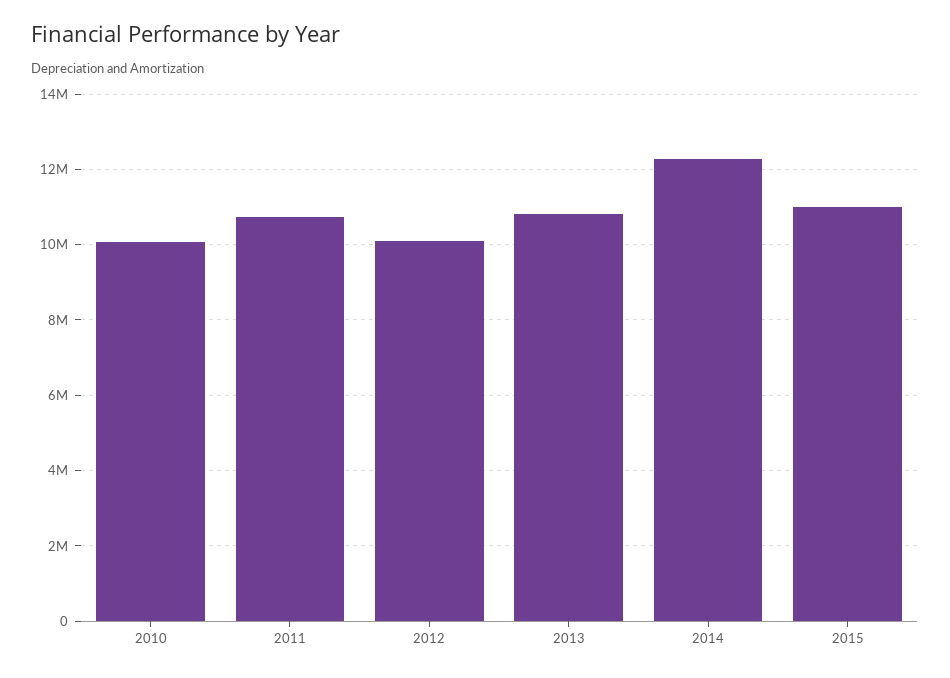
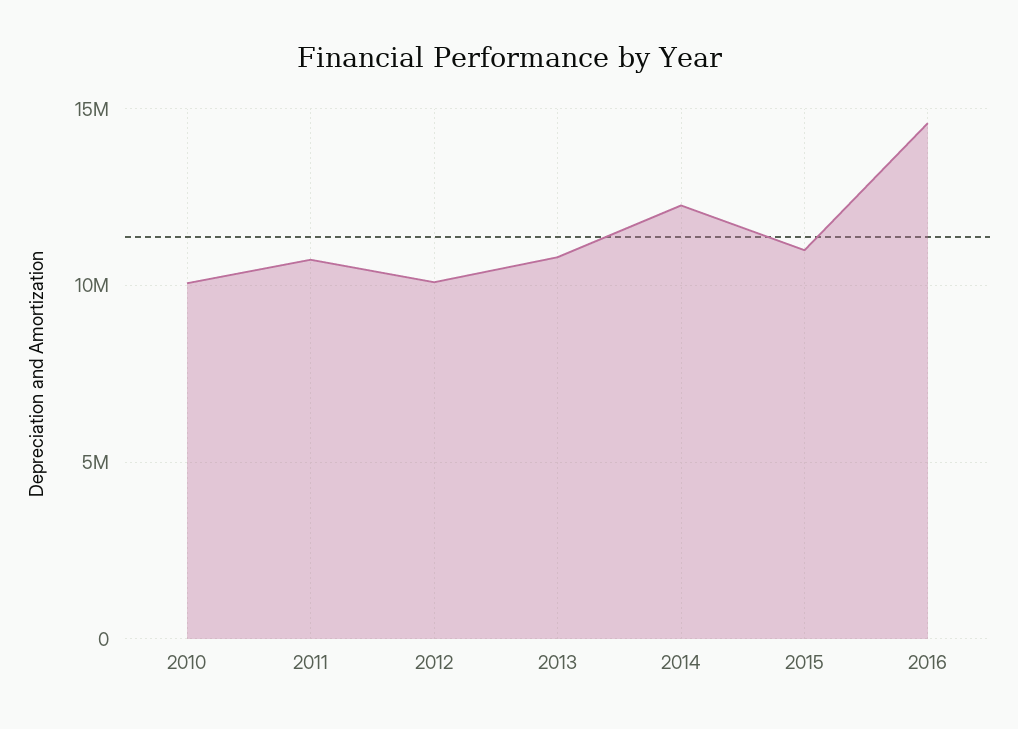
2016: none -> 14500000

